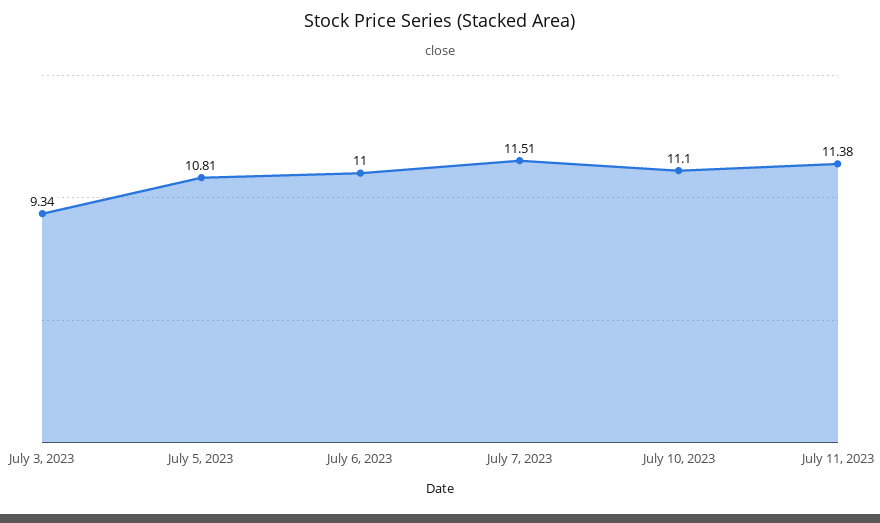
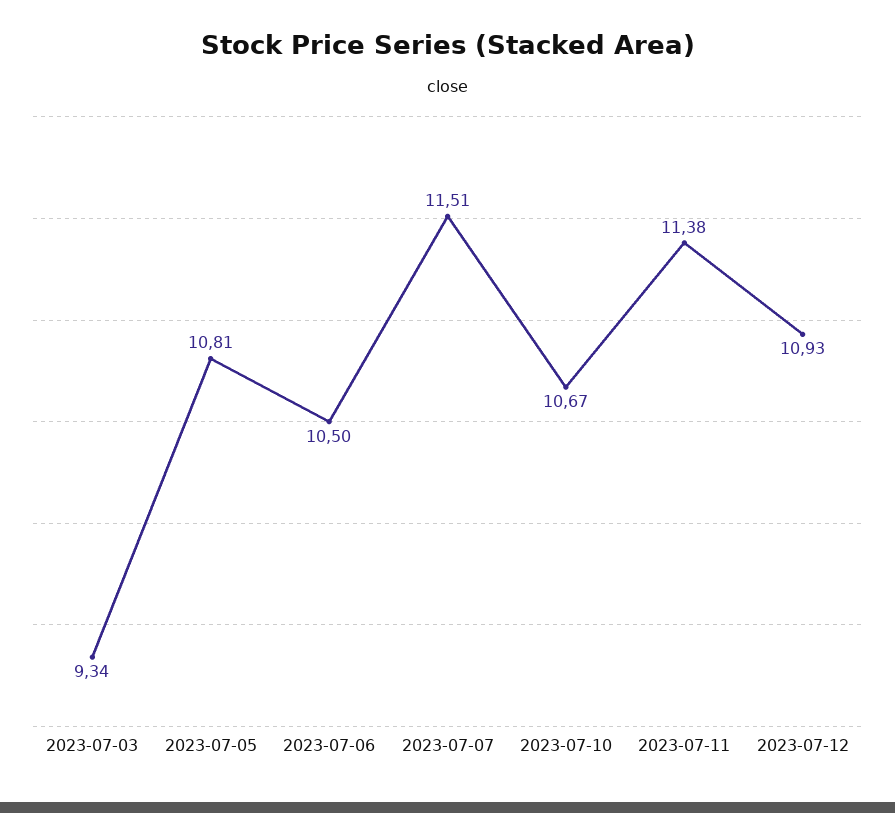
July 6, 2023: 11 -> 10.5
July 10, 2023: 11.1 -> 10.67
2023-07-12: none -> 10.93

